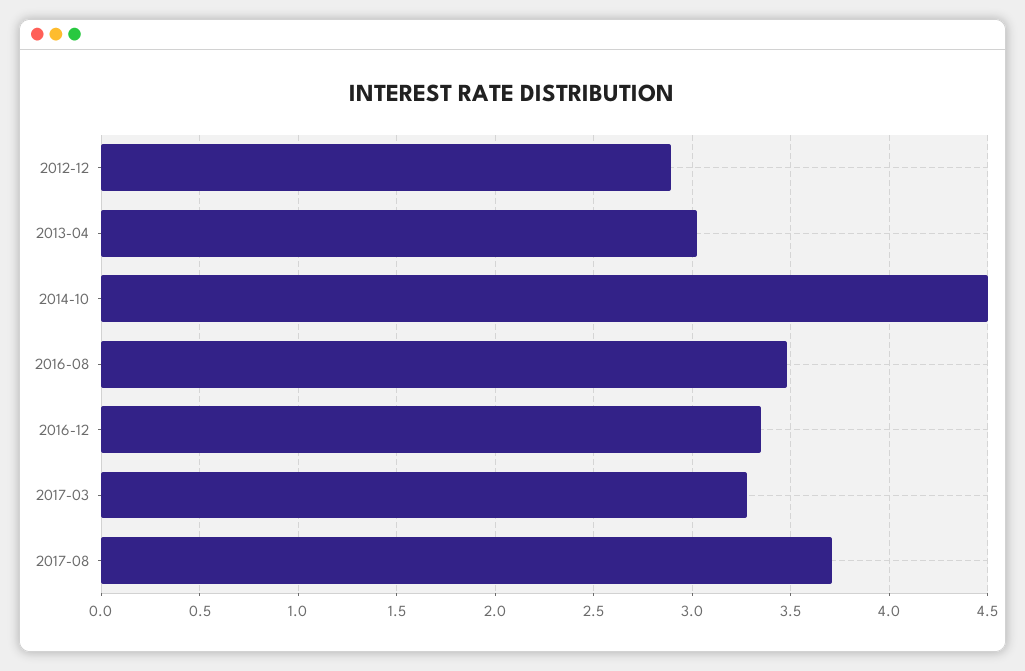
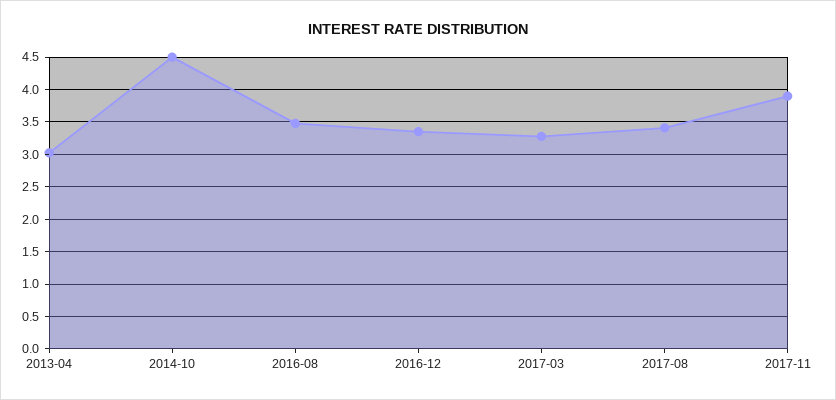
2012-12: 2.9 -> none
2017-08: 3.7 -> 3.4
2017-11: none -> 3.9

